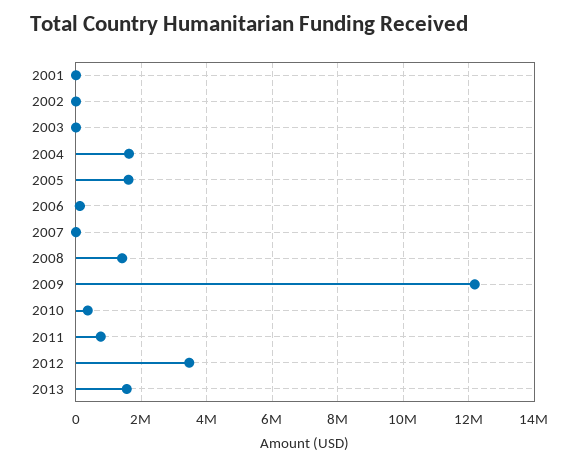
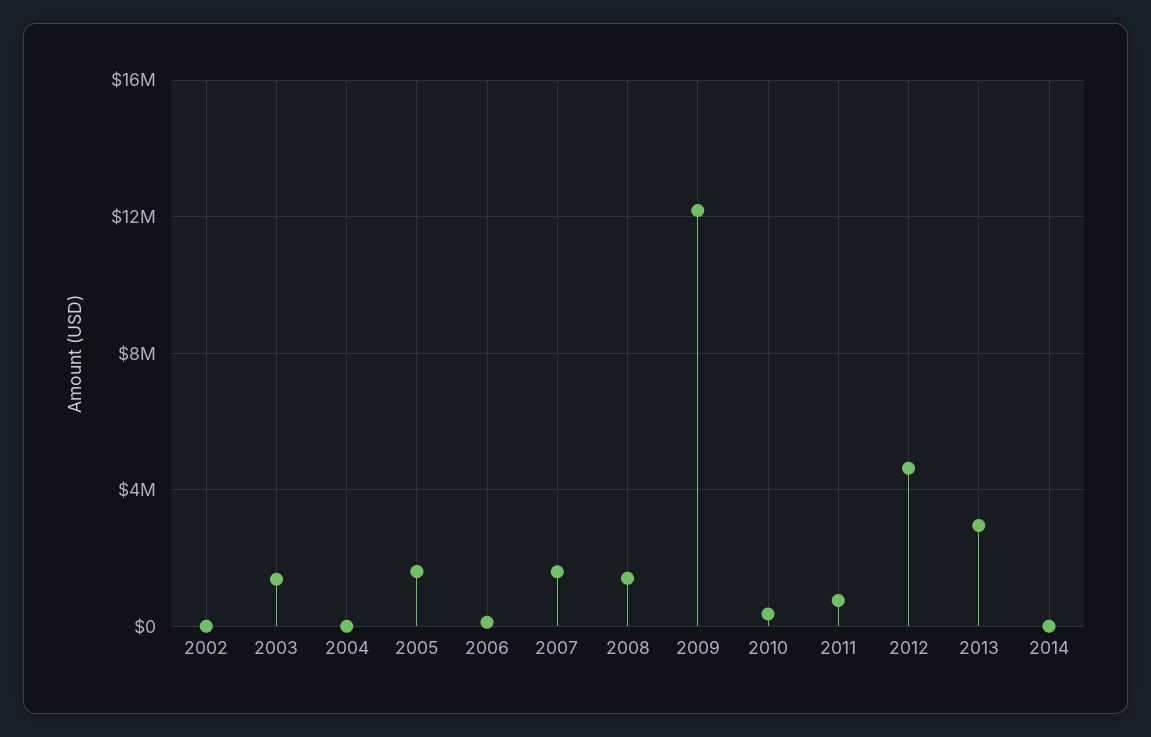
2001: 0 -> none
2003: 0 -> 1500000
2004: 1600000 -> 0
2007: 0 -> 1500000
2012: 3400000 -> 4500000
2013: 1600000 -> 3000000
2014: none -> 0

